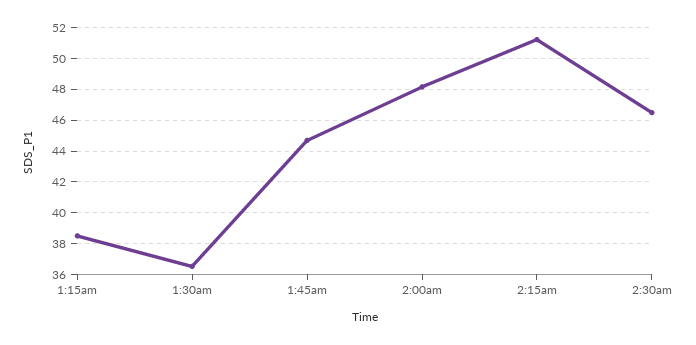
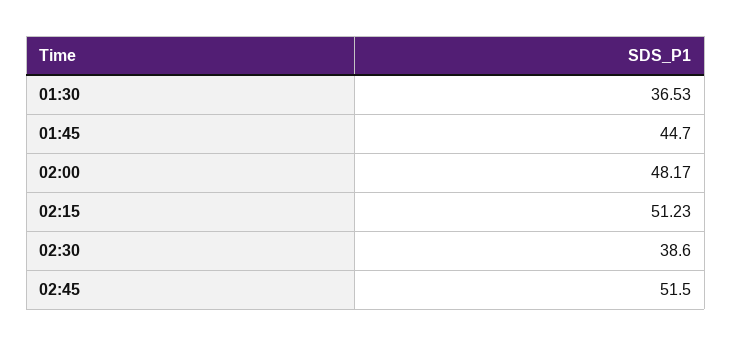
1:15am: 38.5 -> none
2:30am: 46.5 -> 38.6
02:45: none -> 51.5

